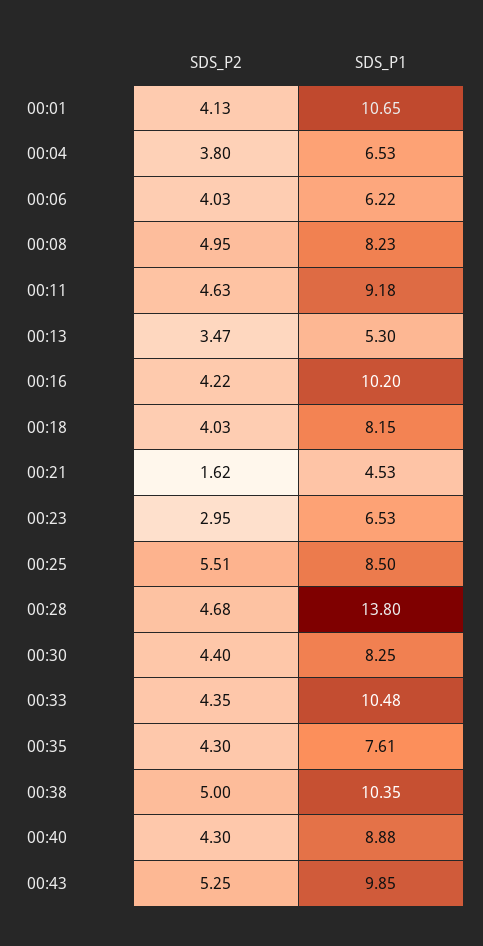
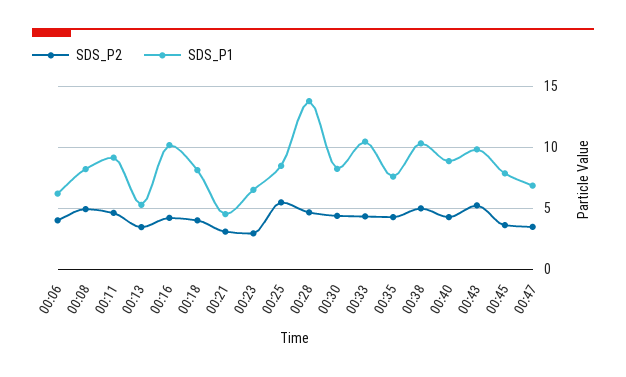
SDS_P2, 00:01: 4.13 -> none
SDS_P1, 00:01: 10.65 -> none
SDS_P2, 00:04: 3.8 -> none
SDS_P1, 00:04: 6.53 -> none
SDS_P2, 00:21: 1.62 -> 3
SDS_P2, 00:45: none -> 3.5
SDS_P1, 00:45: none -> 8
SDS_P2, 00:47: none -> 3.5
SDS_P1, 00:47: none -> 7

